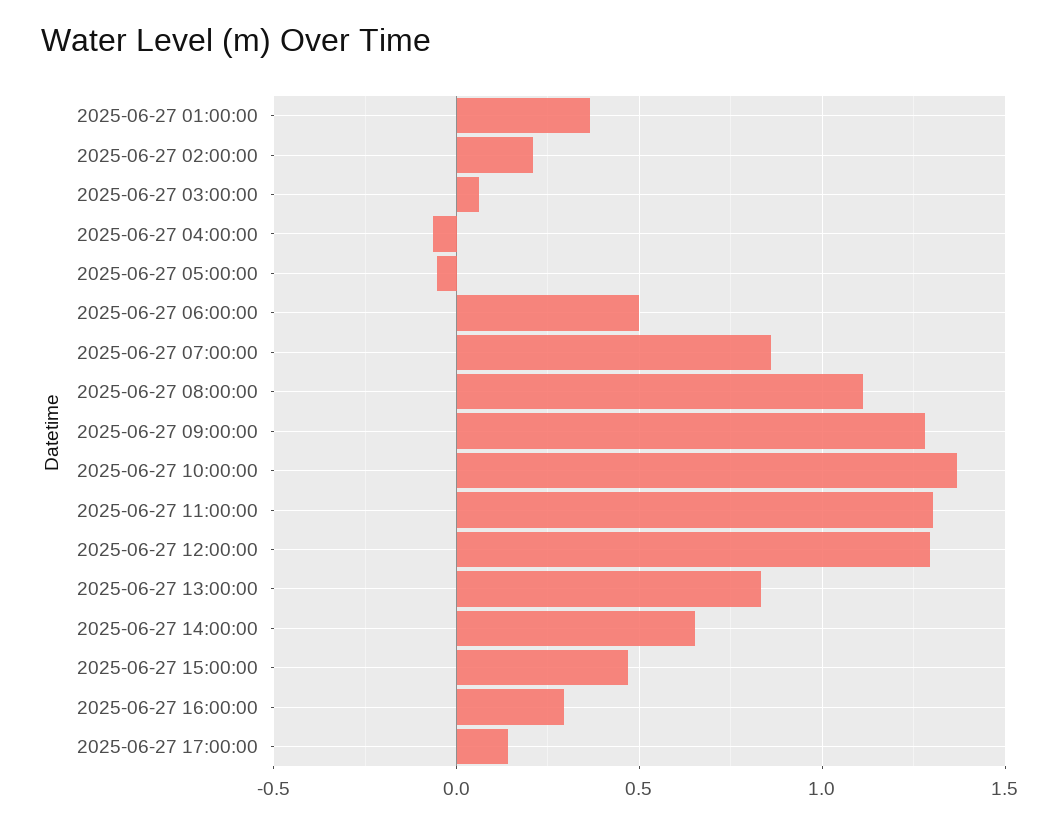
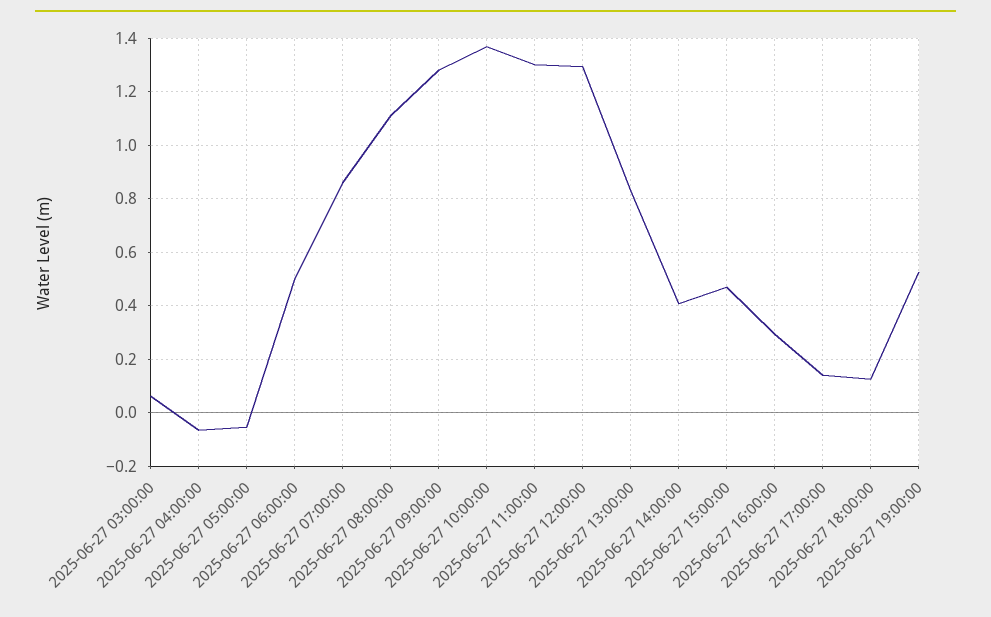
2025-06-27 01:00:00: 0.35 -> none
2025-06-27 02:00:00: 0.2 -> none
2025-06-27 14:00:00: 0.65 -> 0.4
2025-06-27 18:00:00: none -> 0.125
2025-06-27 19:00:00: none -> 0.525

